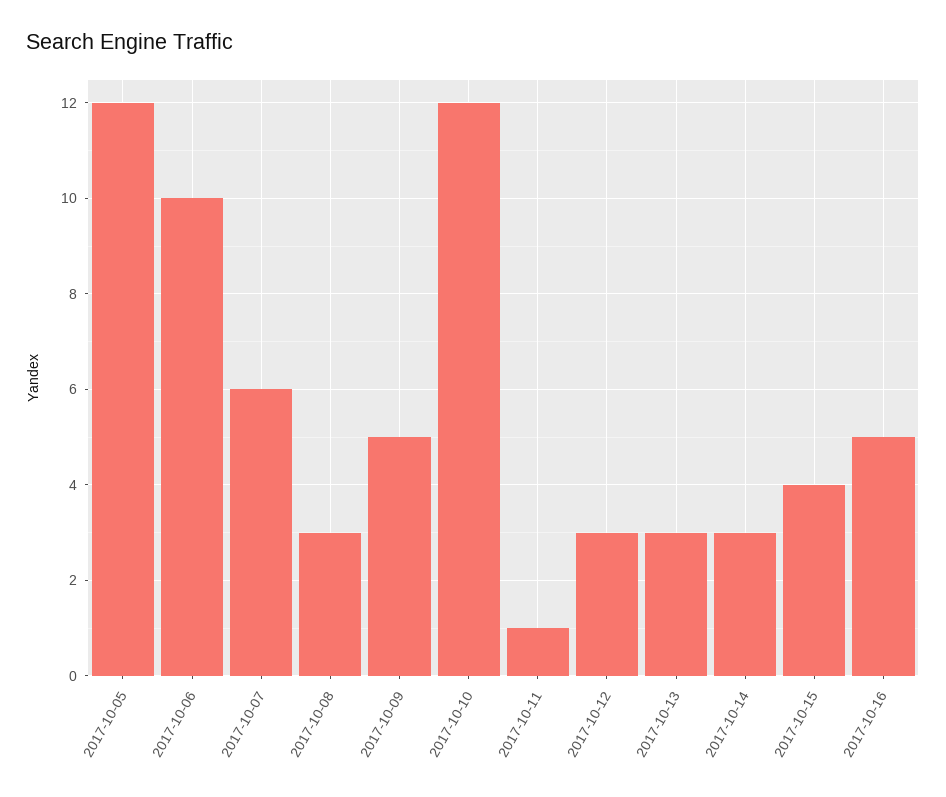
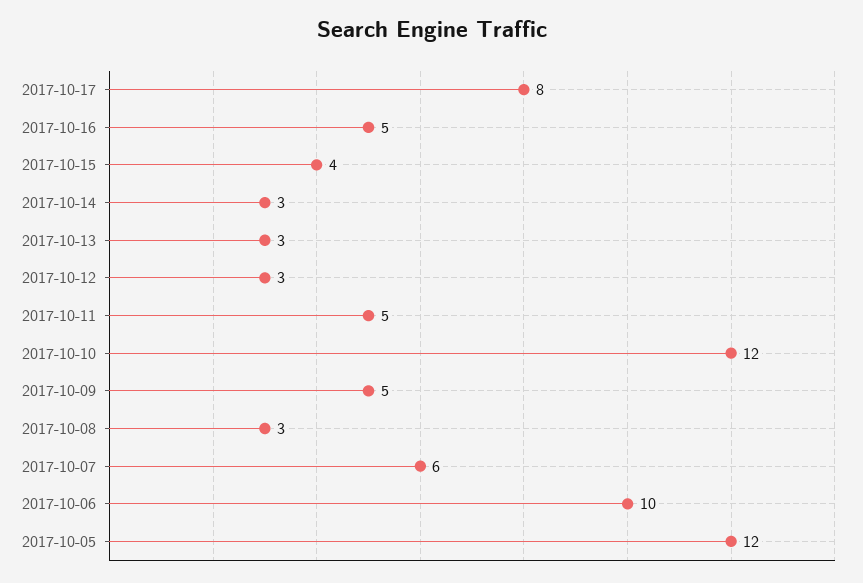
2017-10-11: 1 -> 5
2017-10-17: none -> 8

